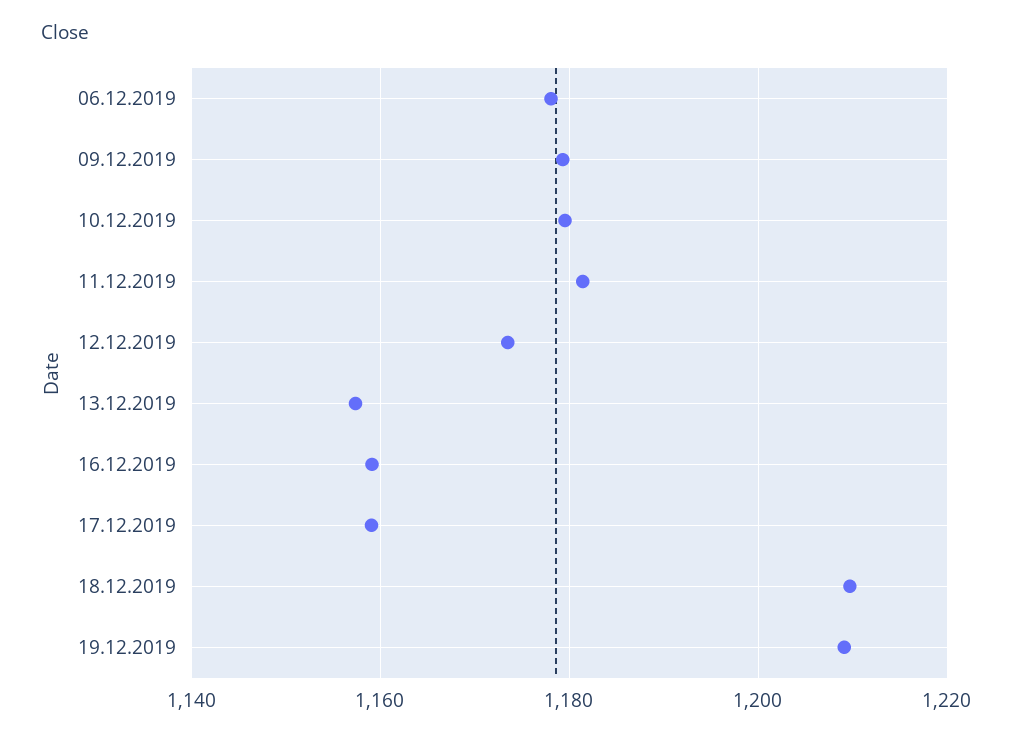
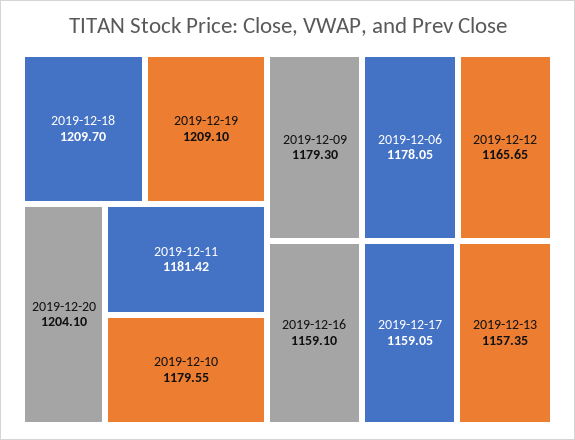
12.12.2019: 1174 -> 1165.65
2019-12-20: none -> 1204.1

